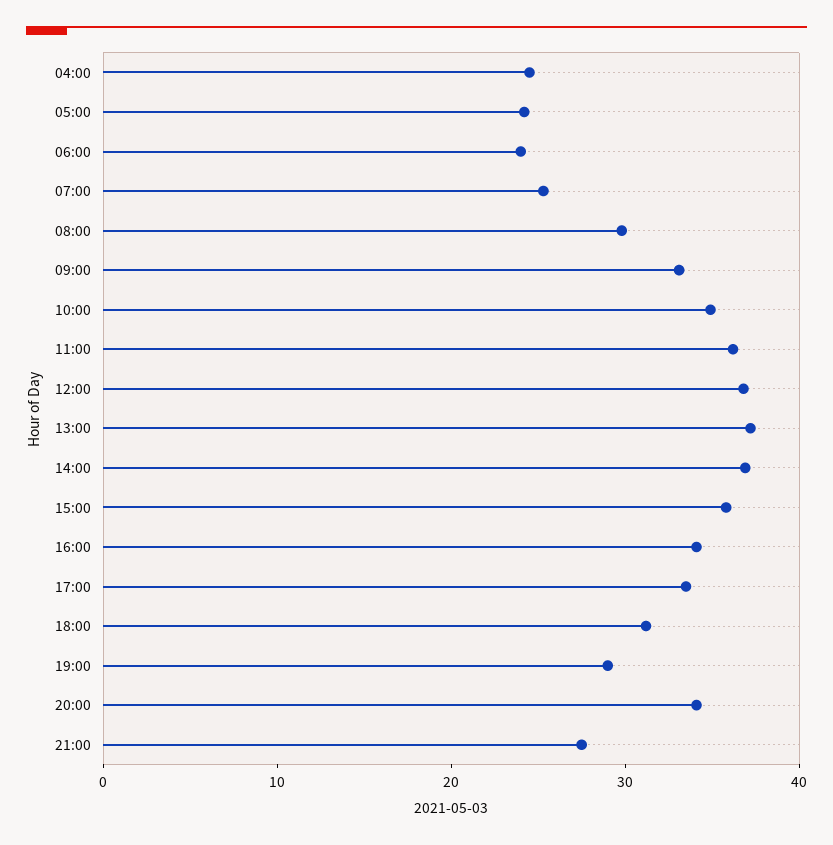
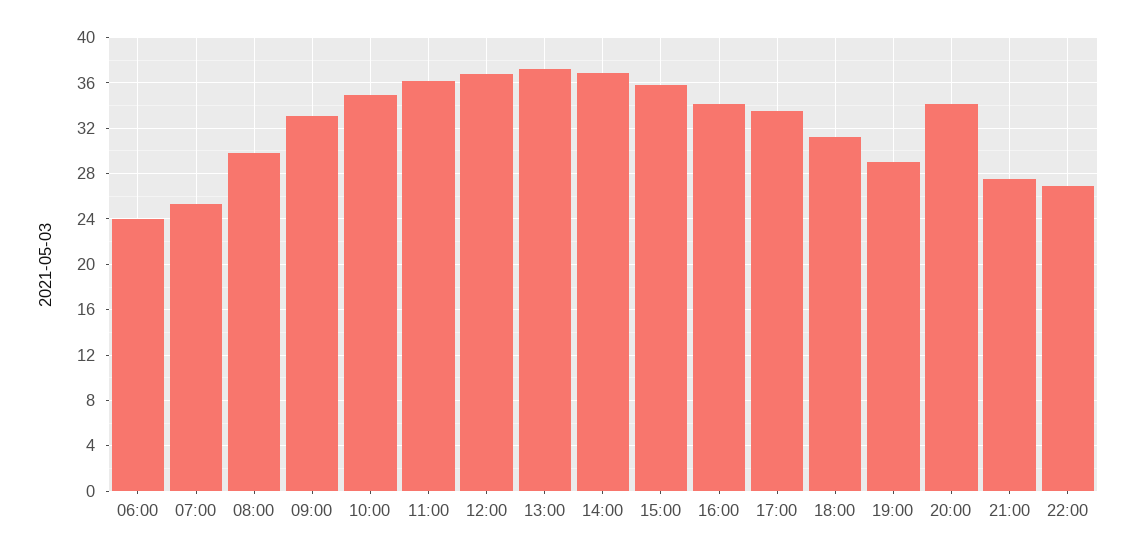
04:00: 24 -> none
05:00: 24 -> none
22:00: none -> 27

